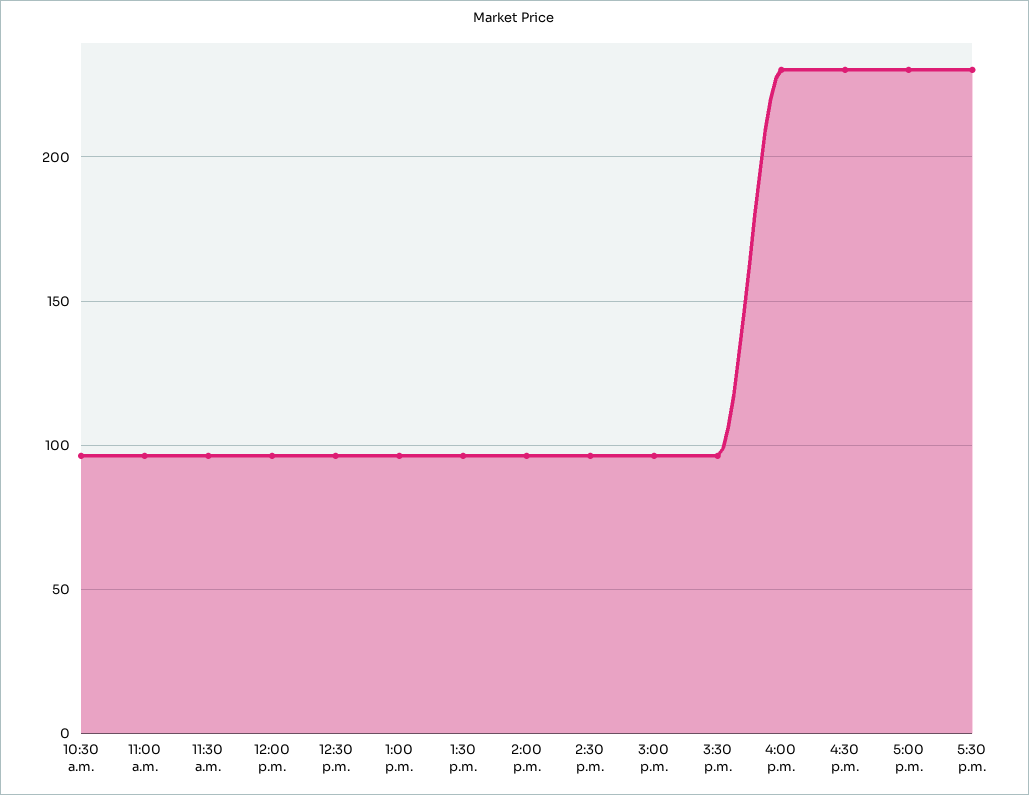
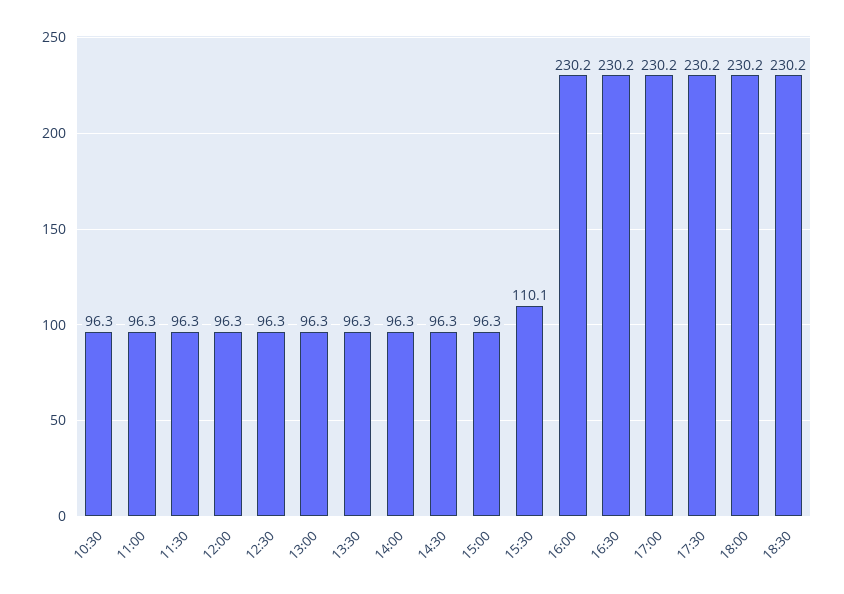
3:30 p.m.: 95 -> 110.1
18:00: none -> 230.2
18:30: none -> 230.2

